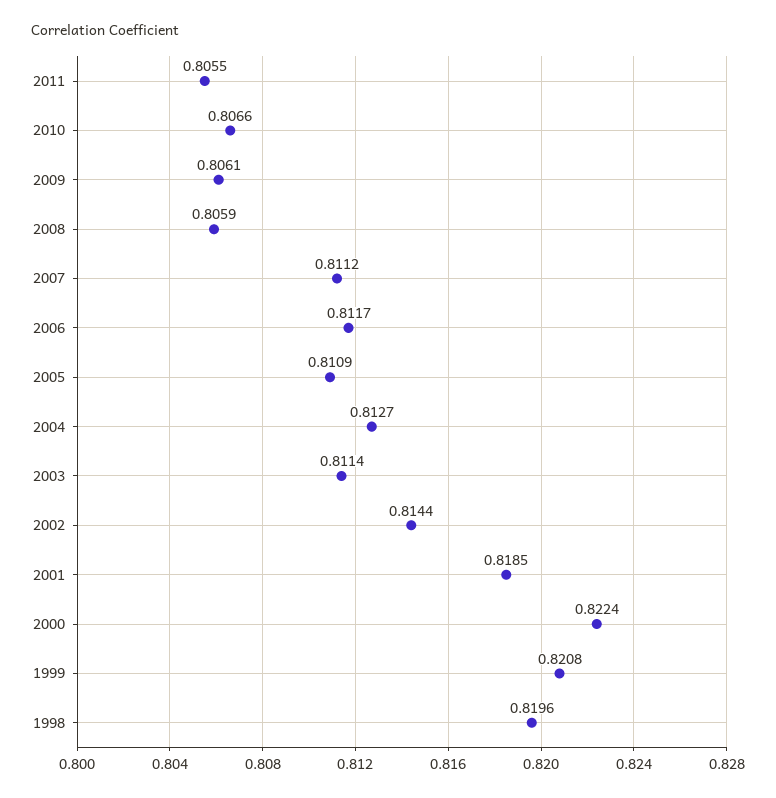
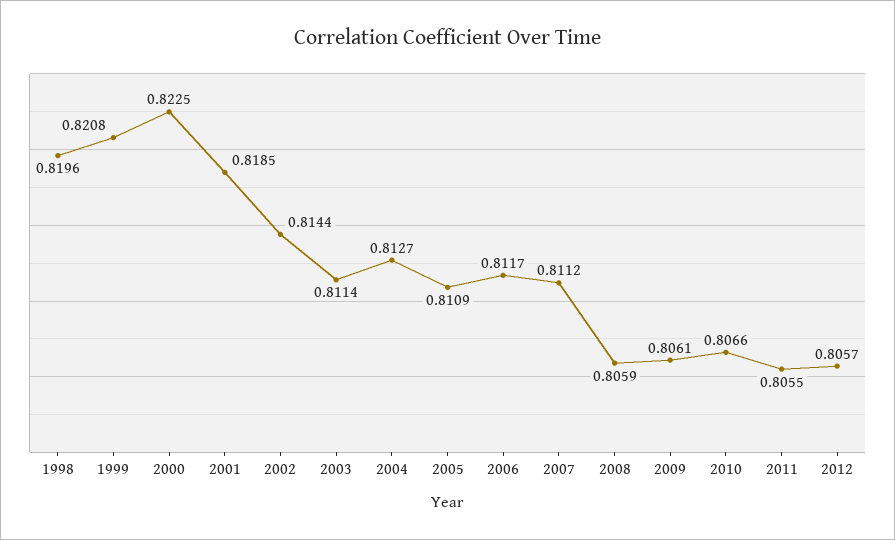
2000: 0.8224 -> 0.8225
2012: none -> 0.8057

